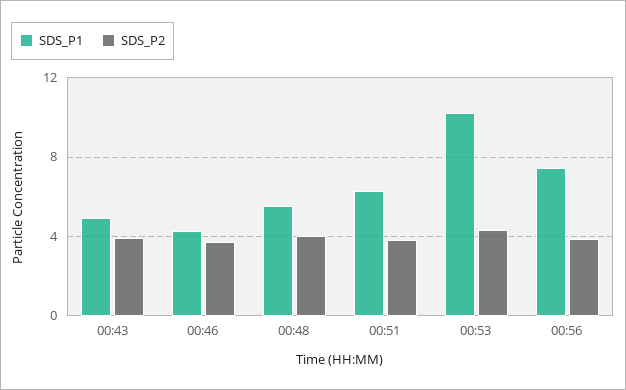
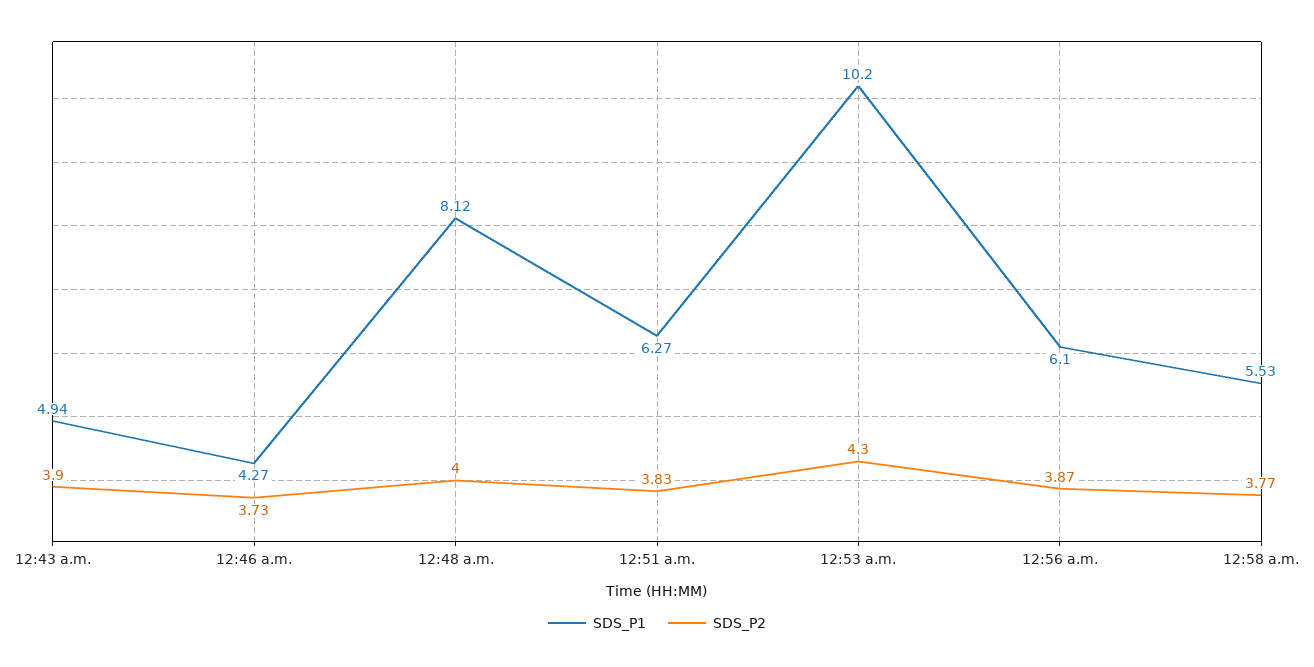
SDS_P1, 00:48: 5.5 -> 8.12
SDS_P1, 00:56: 7.5 -> 6.1
SDS_P1, 12:58 a.m.: none -> 5.53
SDS_P2, 12:58 a.m.: none -> 3.77

